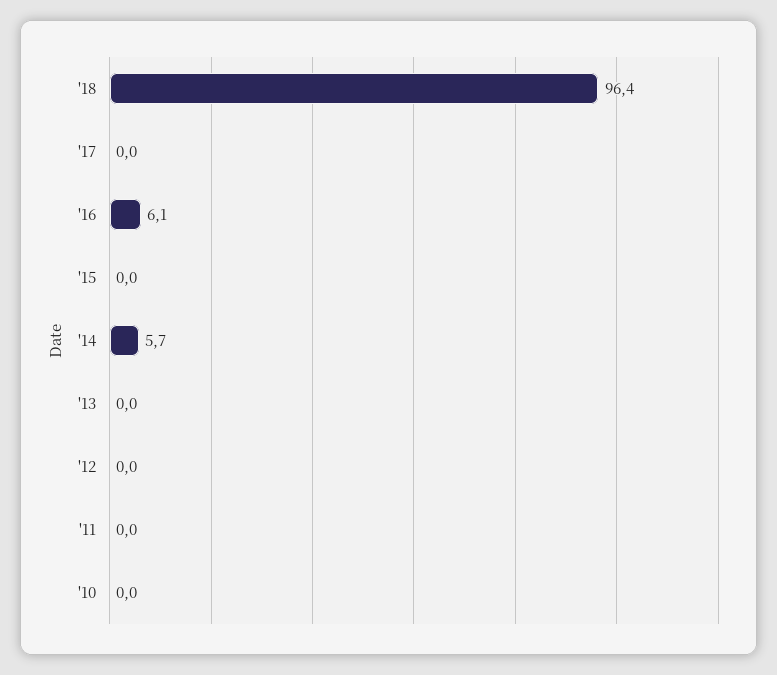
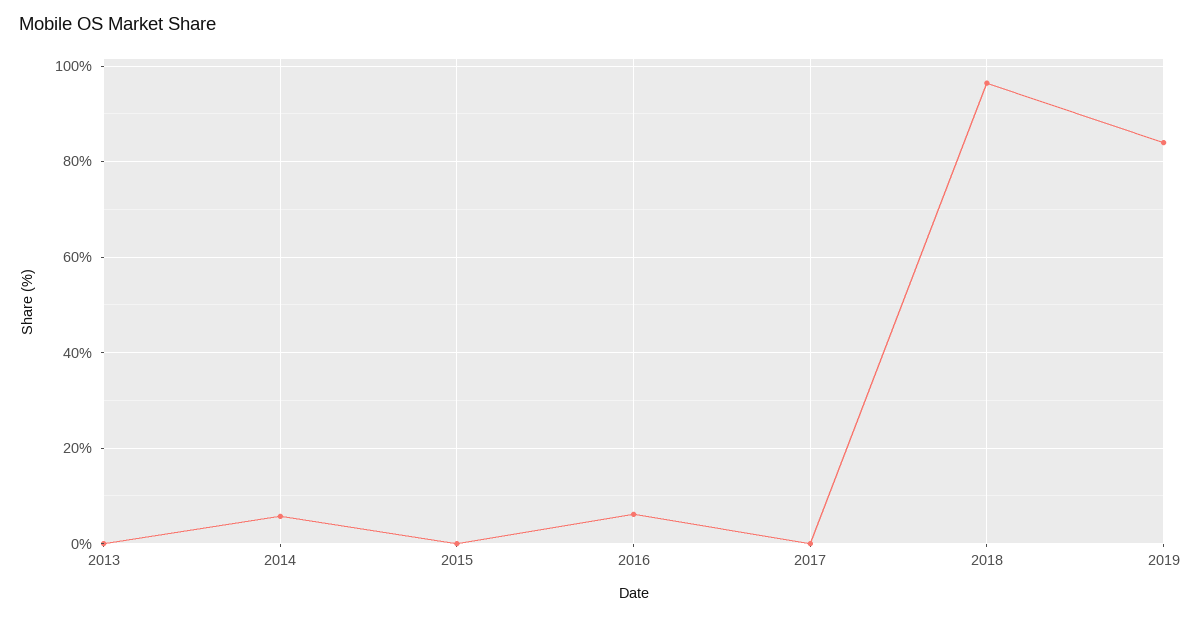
'12: 0 -> none
'11: 0 -> none
'10: 0 -> none
2019: none -> 84

